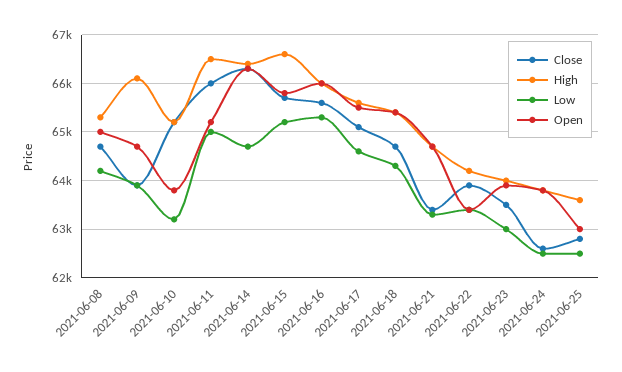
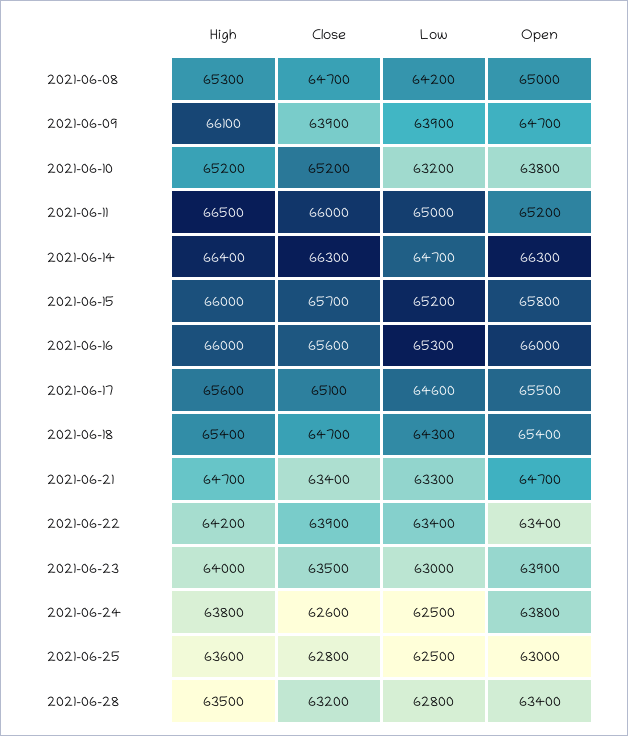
High, 2021-06-15: 66600 -> 66000
High, 2021-06-28: none -> 63500
Close, 2021-06-28: none -> 63200
Low, 2021-06-28: none -> 62800
Open, 2021-06-28: none -> 63400

